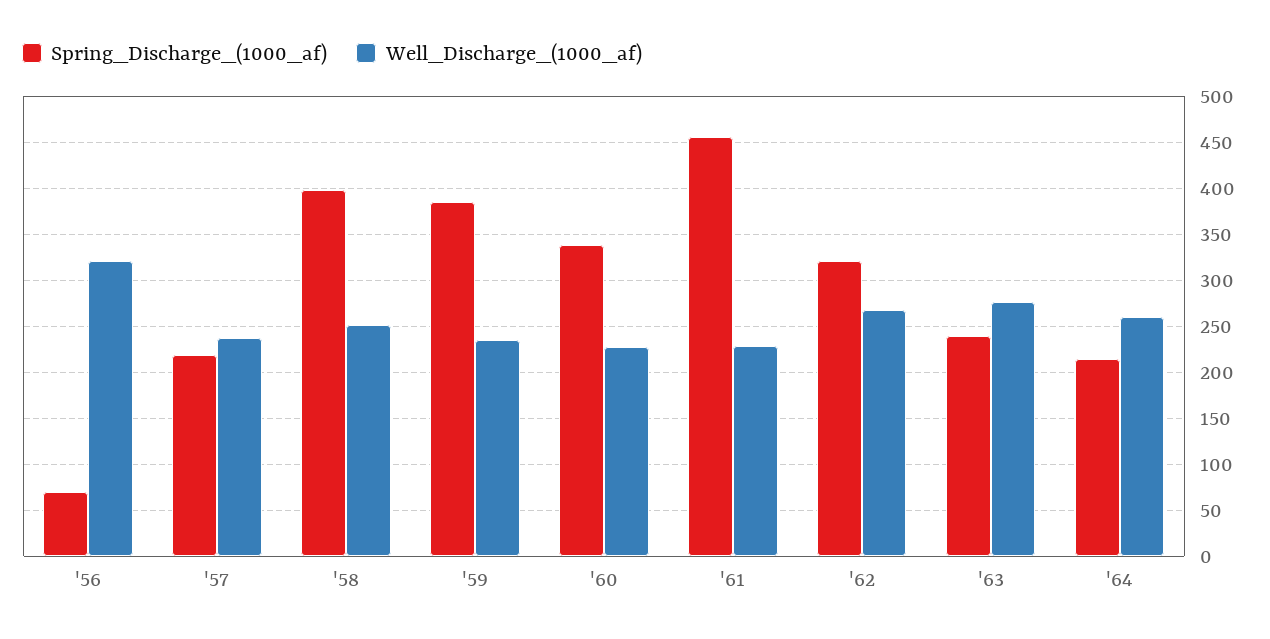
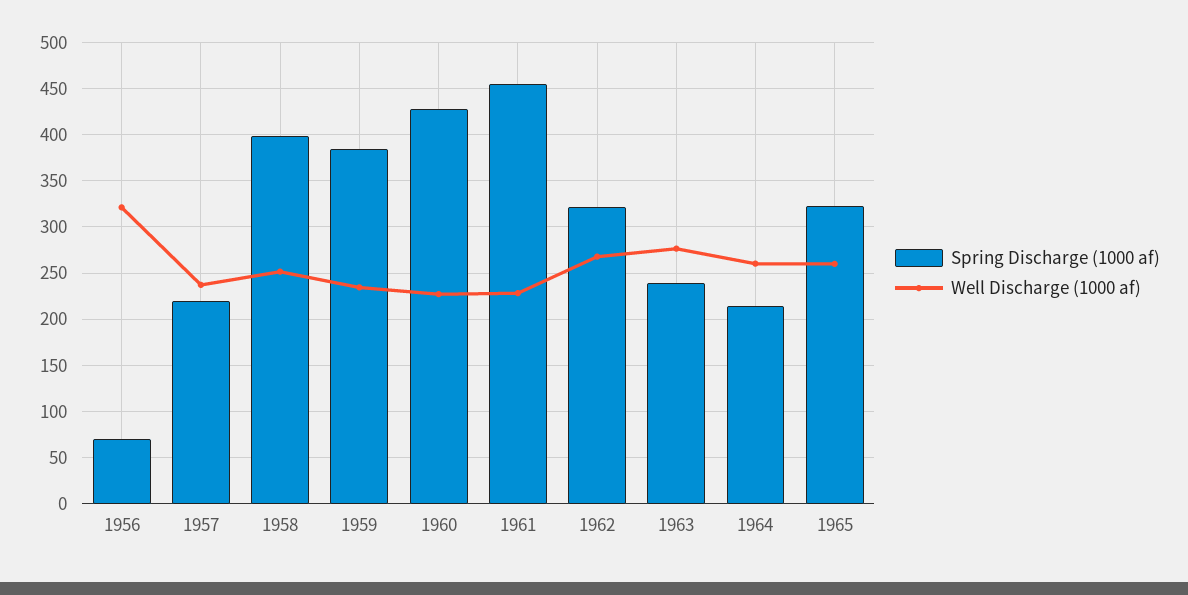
Spring_Discharge_(1000_af), '60: 340 -> 430
Spring_Discharge_(1000_af), 1965: none -> 320
Well_Discharge_(1000_af), 1965: none -> 260

